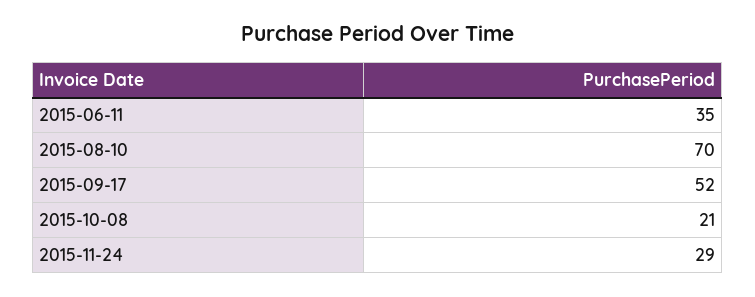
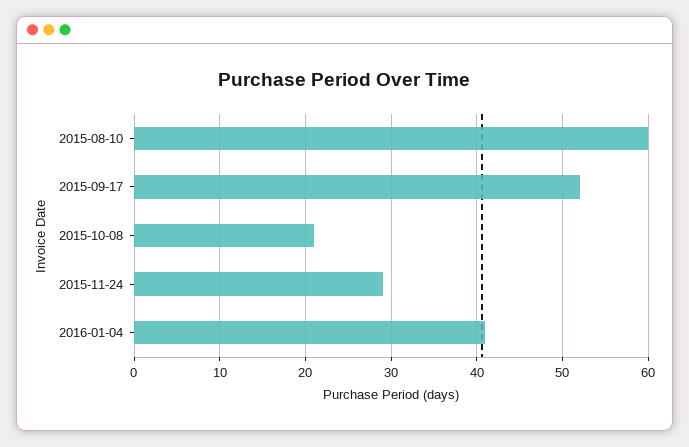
2015-06-11: 35 -> none
2015-08-10: 70 -> 60
2016-01-04: none -> 41

